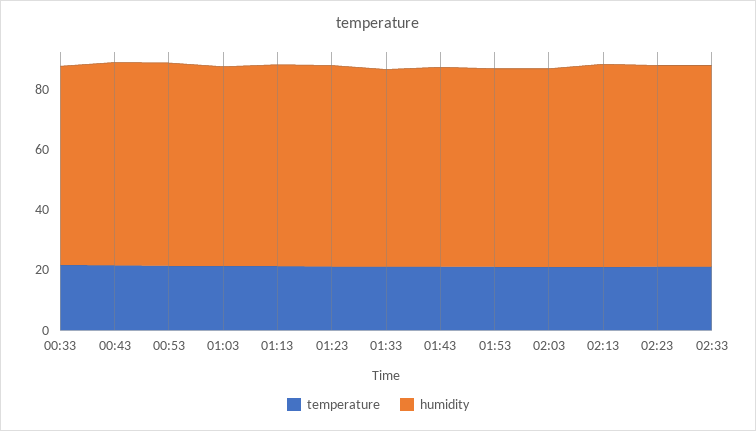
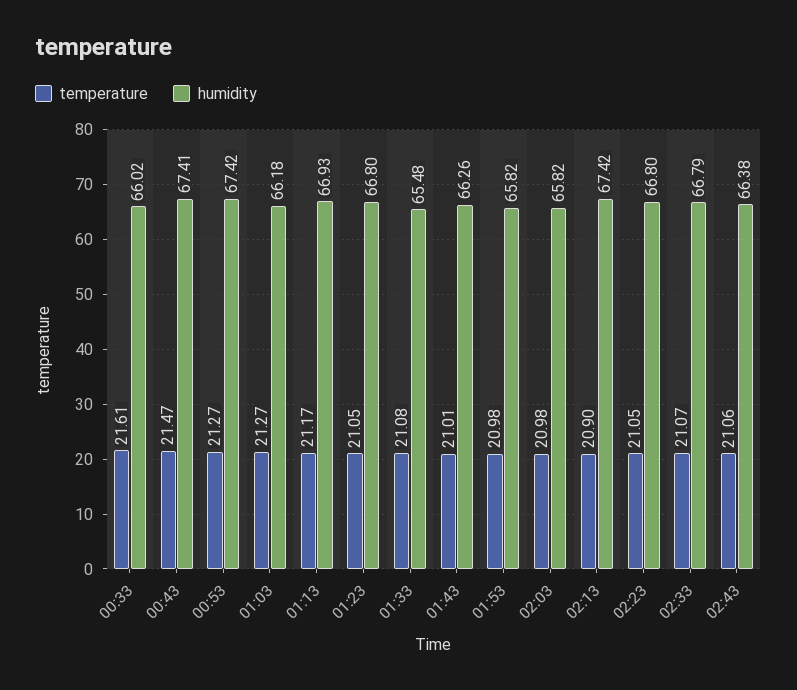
temperature, 02:43: none -> 21.06
humidity, 02:43: none -> 66.38

